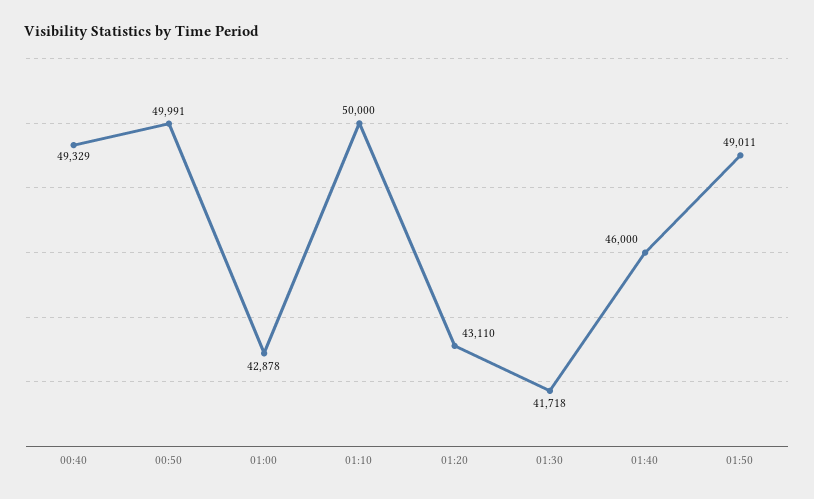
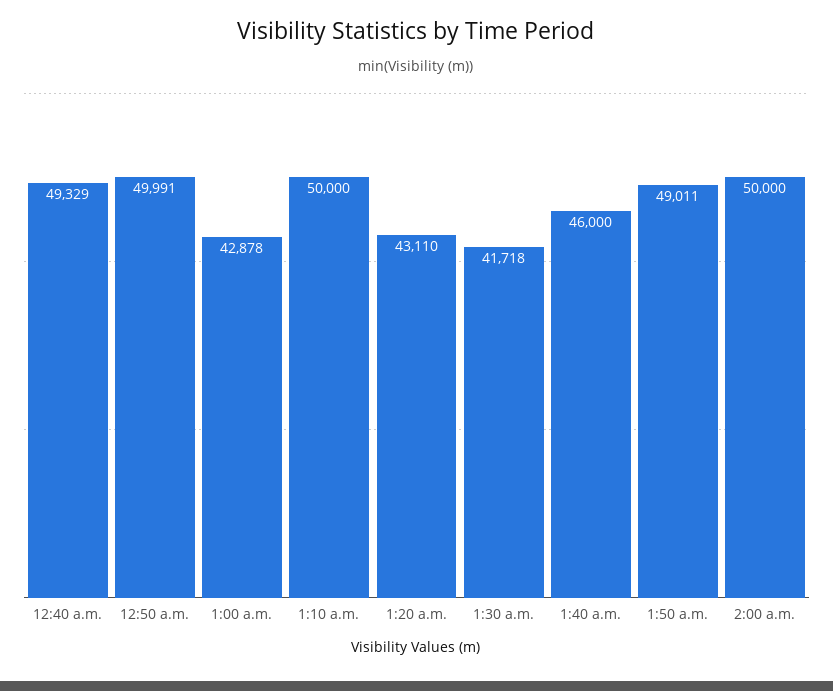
2:00 a.m.: none -> 50000

